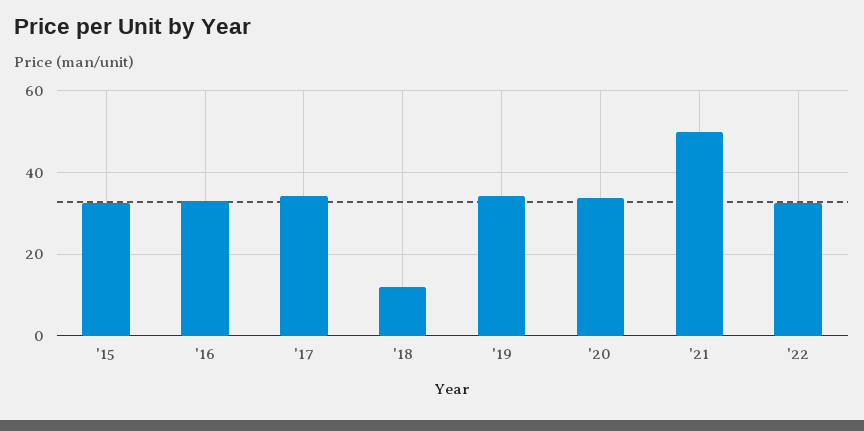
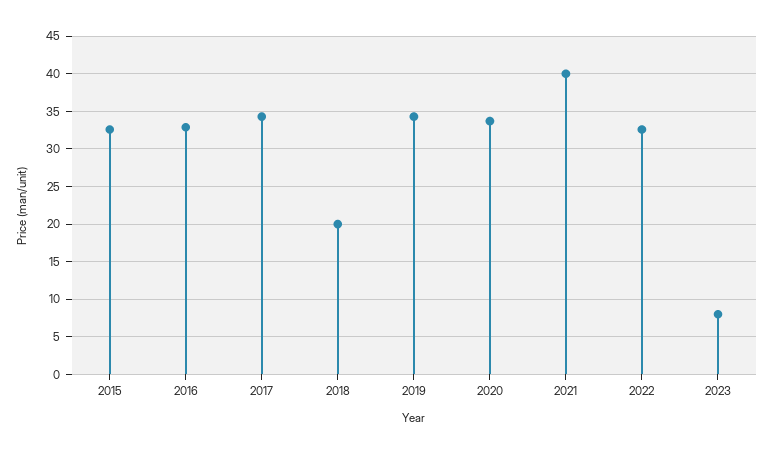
'18: 12 -> 20
'21: 50 -> 40
2023: none -> 8

